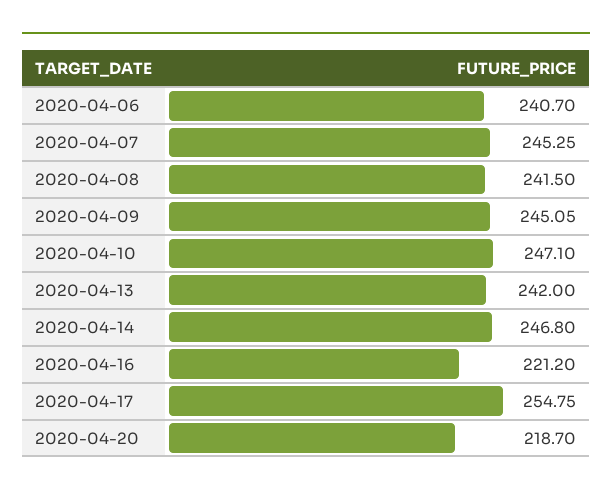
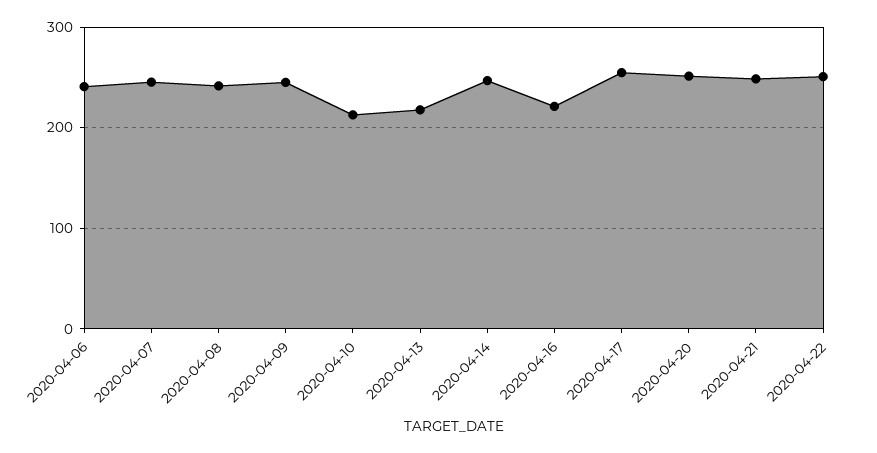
2020-04-10: 247.1 -> 210
2020-04-13: 242 -> 220
2020-04-20: 218.7 -> 250
2020-04-21: none -> 250
2020-04-22: none -> 250

